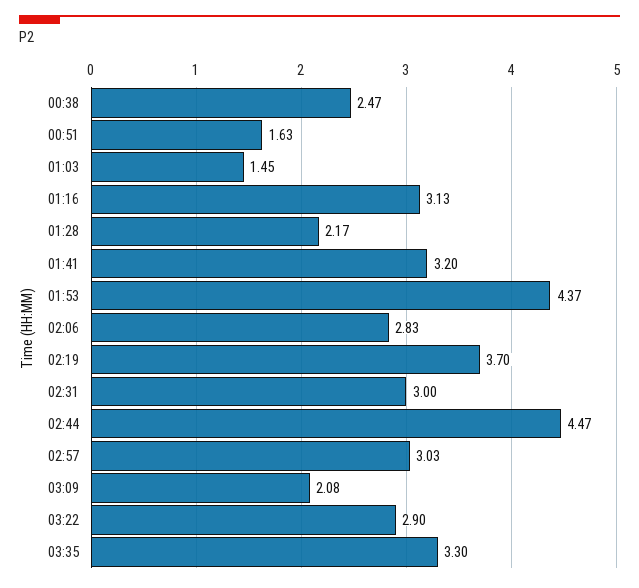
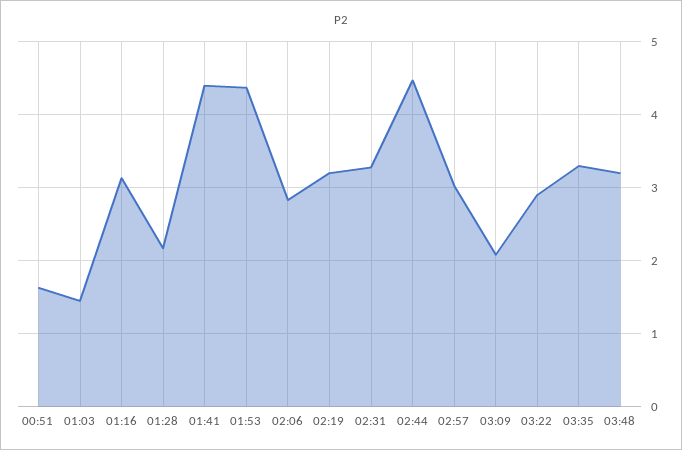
00:38: 2.47 -> none
01:41: 3.2 -> 4.4
02:19: 3.7 -> 3.2
02:31: 3 -> 3.3
03:48: none -> 3.2

